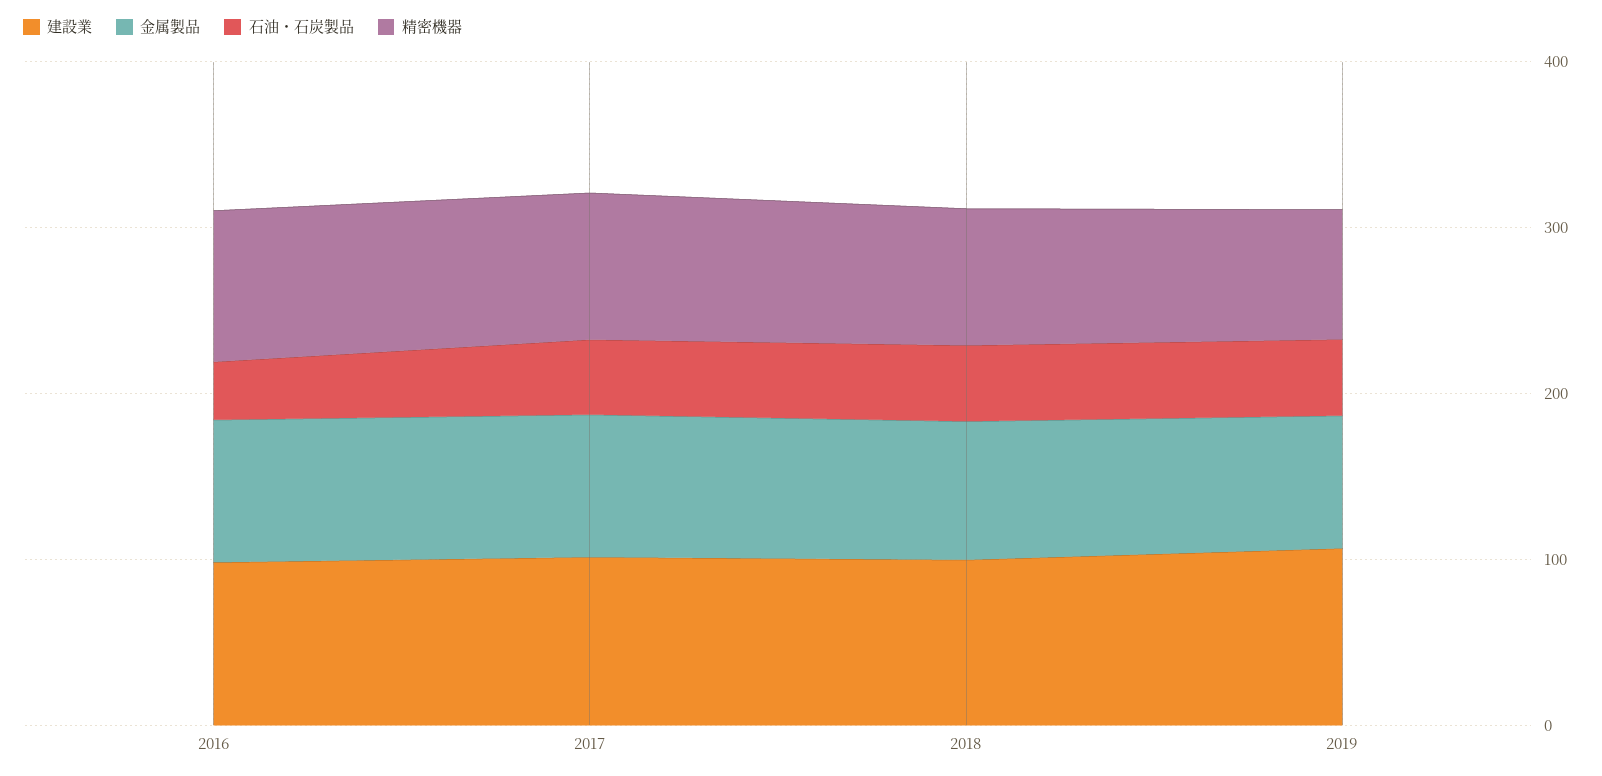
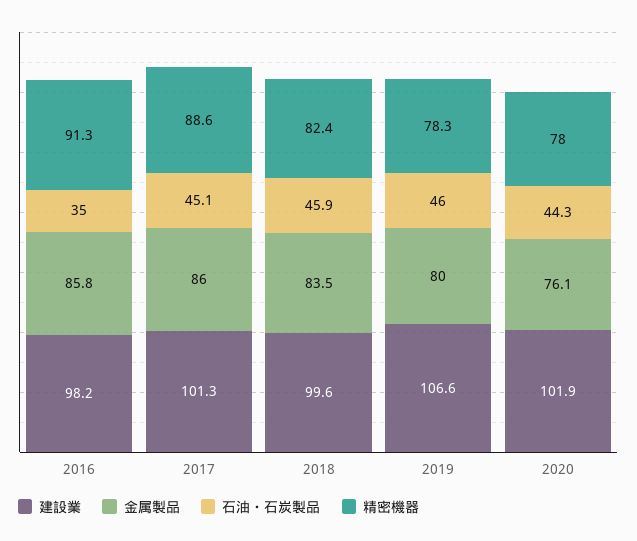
建設業, 2020: none -> 101.9
金属製品, 2020: none -> 76.1
石油・石炭製品, 2020: none -> 44.3
精密機器, 2020: none -> 78

